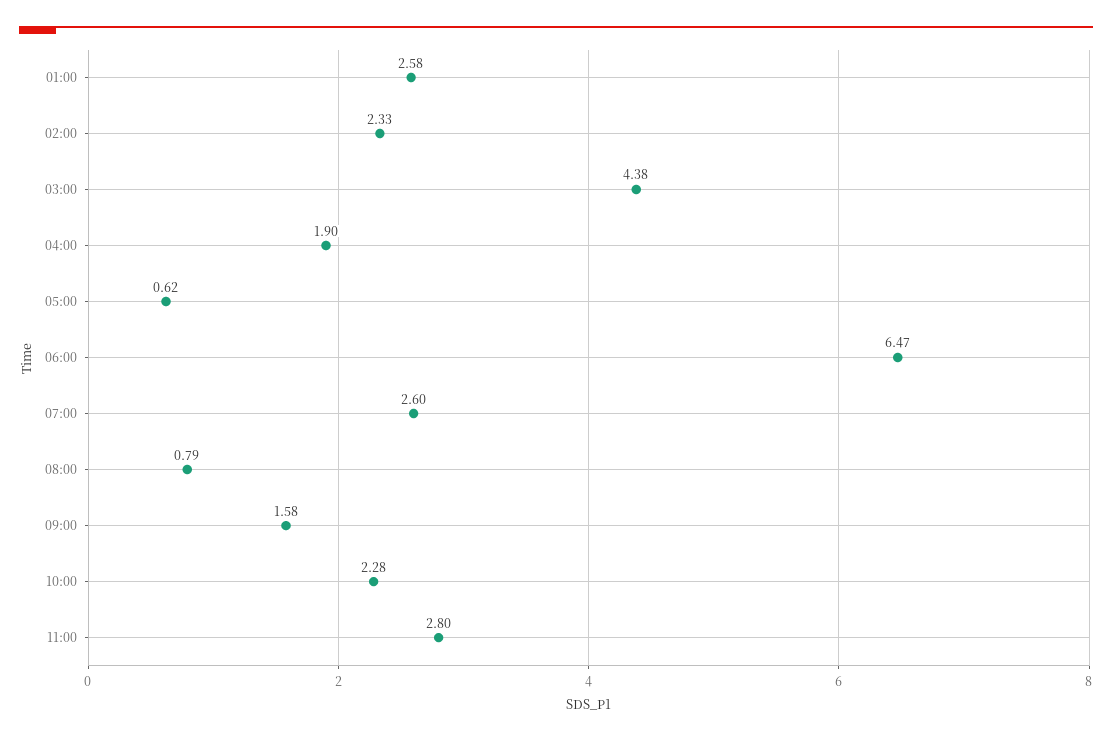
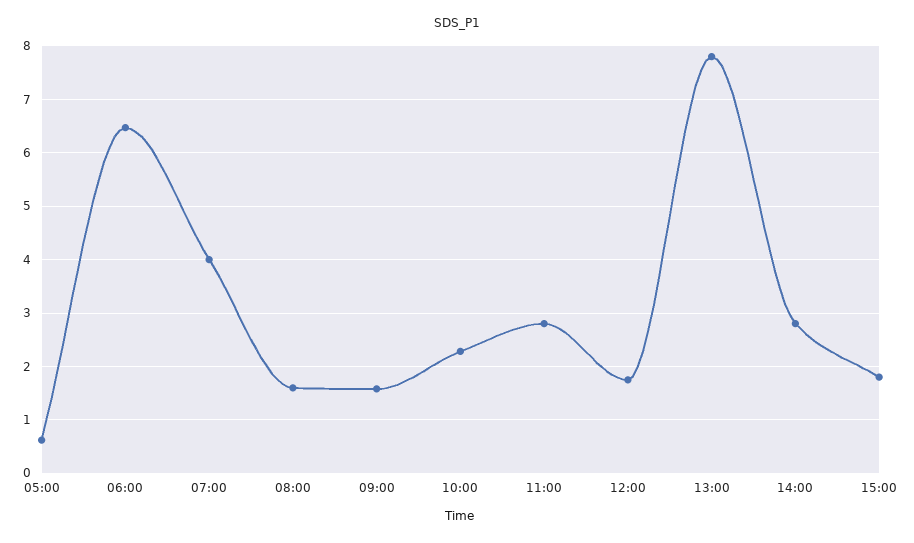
01:00: 2.58 -> none
02:00: 2.33 -> none
03:00: 4.38 -> none
04:00: 1.9 -> none
07:00: 2.6 -> 4
08:00: 0.79 -> 1.6
12:00: none -> 1.8
13:00: none -> 7.8
14:00: none -> 2.8
15:00: none -> 1.8

